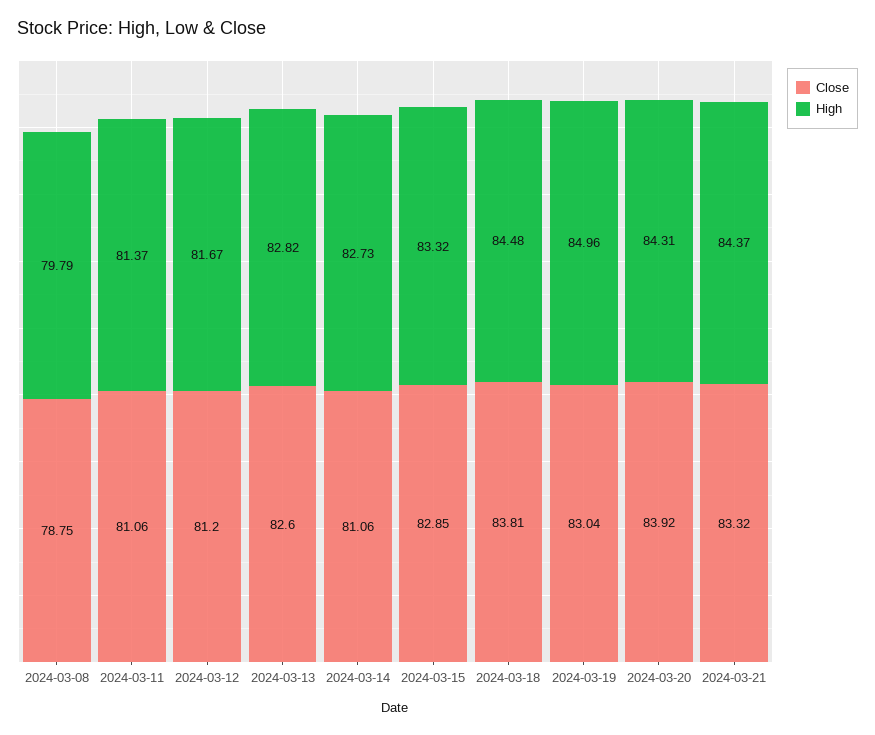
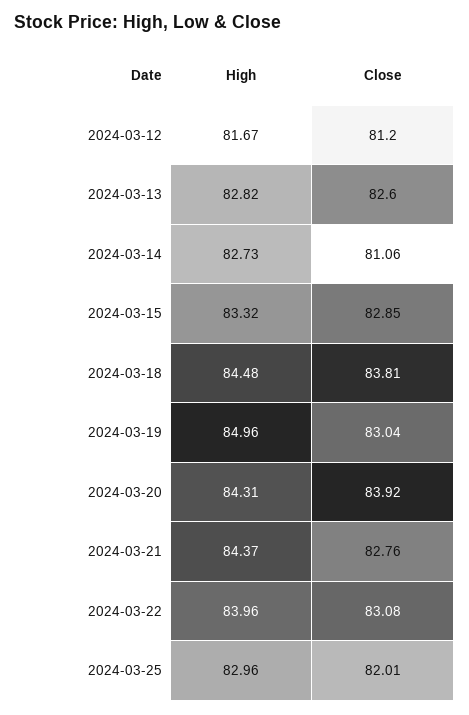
Close, 2024-03-08: 78.75 -> none
High, 2024-03-08: 79.79 -> none
Close, 2024-03-11: 81.06 -> none
High, 2024-03-11: 81.37 -> none
Close, 2024-03-21: 83.32 -> 82.76
High, 2024-03-22: none -> 83.96
Close, 2024-03-22: none -> 83.08
High, 2024-03-25: none -> 82.96
Close, 2024-03-25: none -> 82.01

